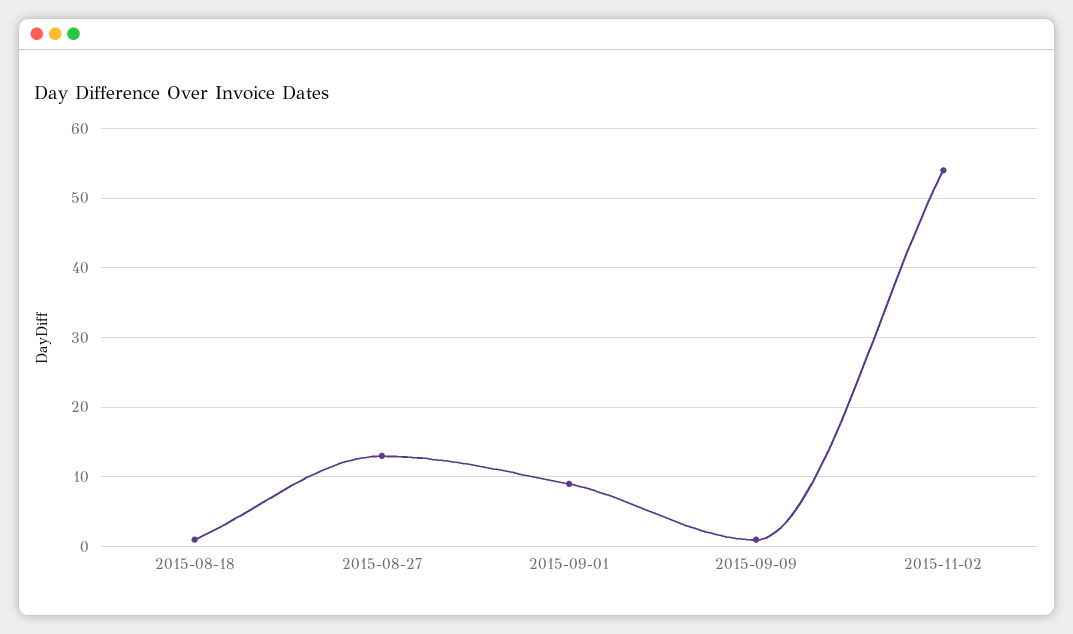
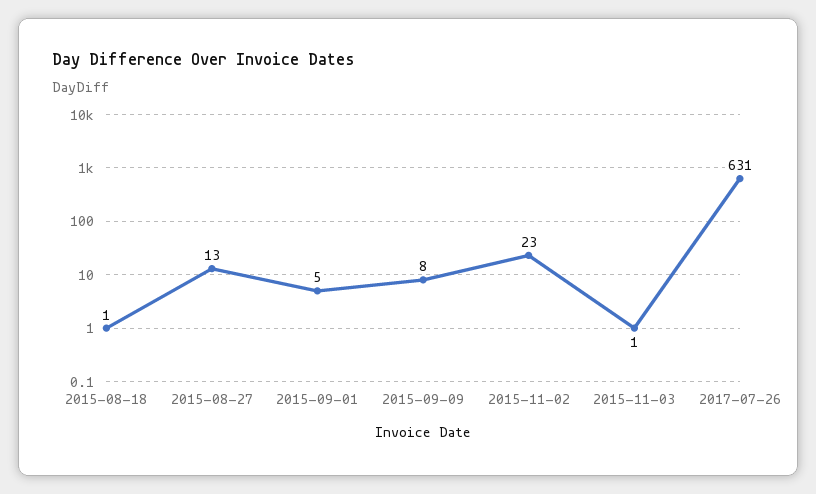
2015-09-01: 9 -> 5
2015-09-09: 1 -> 8
2015-11-02: 54 -> 23
2015-11-03: none -> 1
2017-07-26: none -> 631

